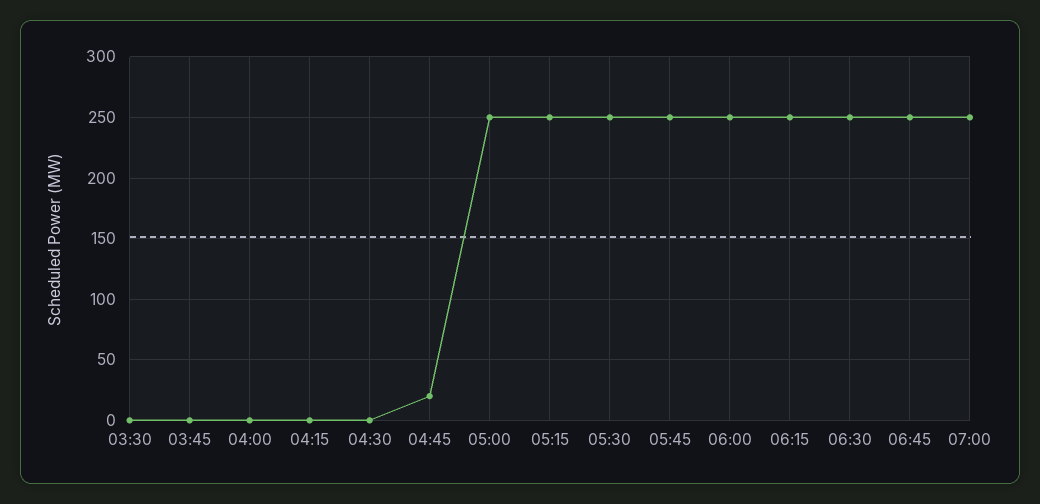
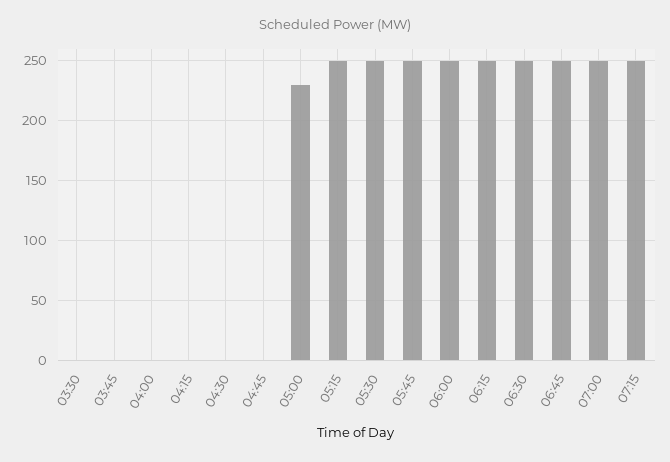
04:45: 20 -> 0
05:00: 250 -> 230
07:15: none -> 250

